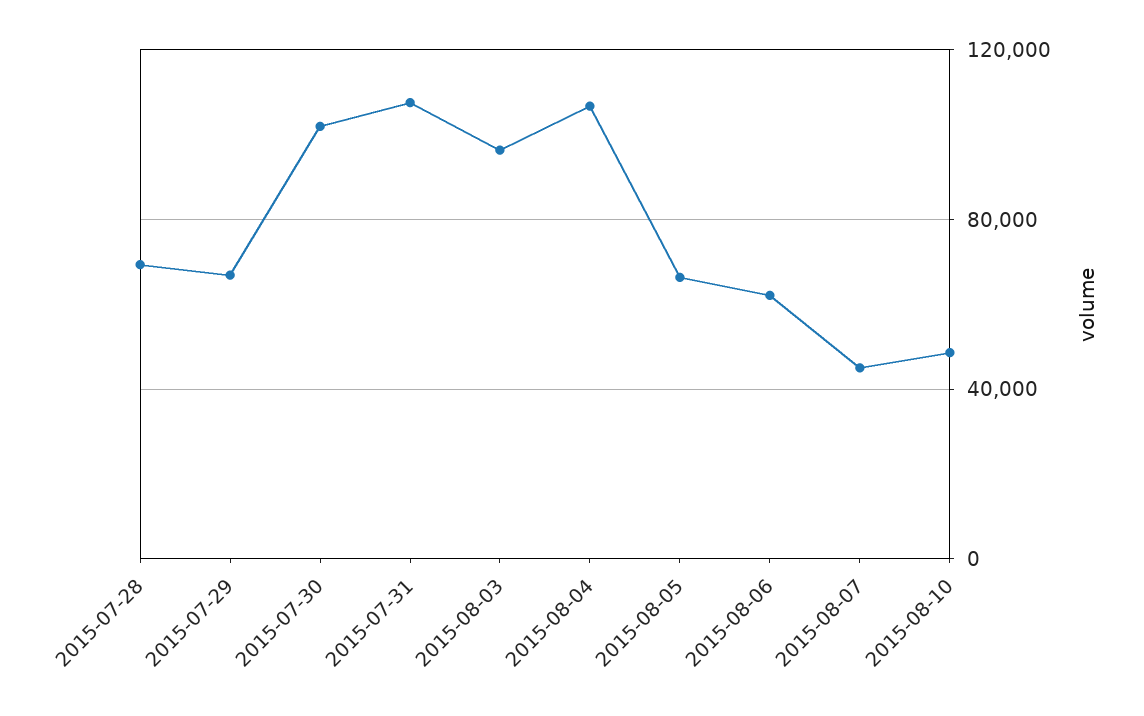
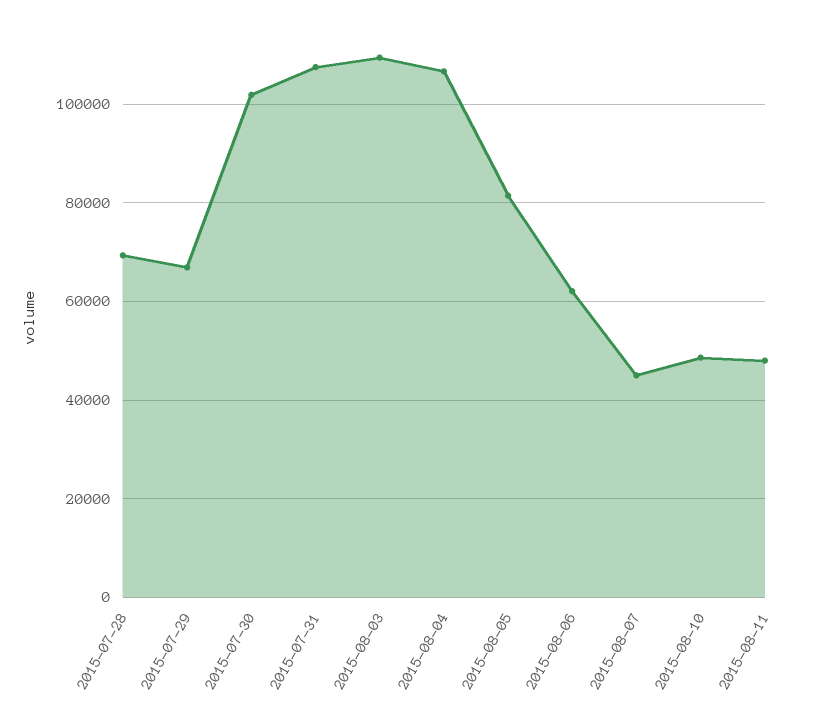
2015-08-03: 95000 -> 110000
2015-08-05: 65000 -> 82000
2015-08-11: none -> 48000

